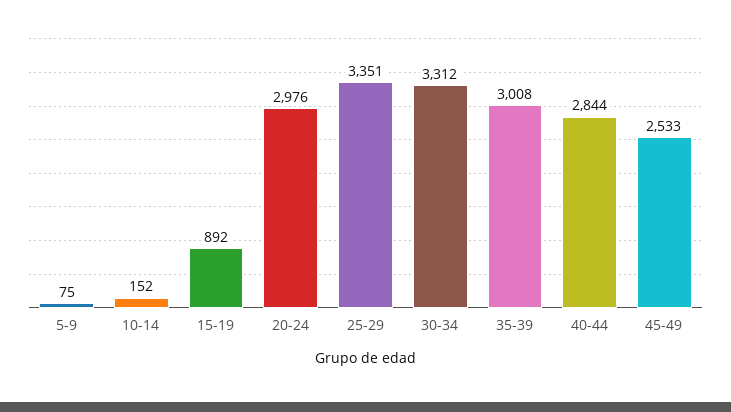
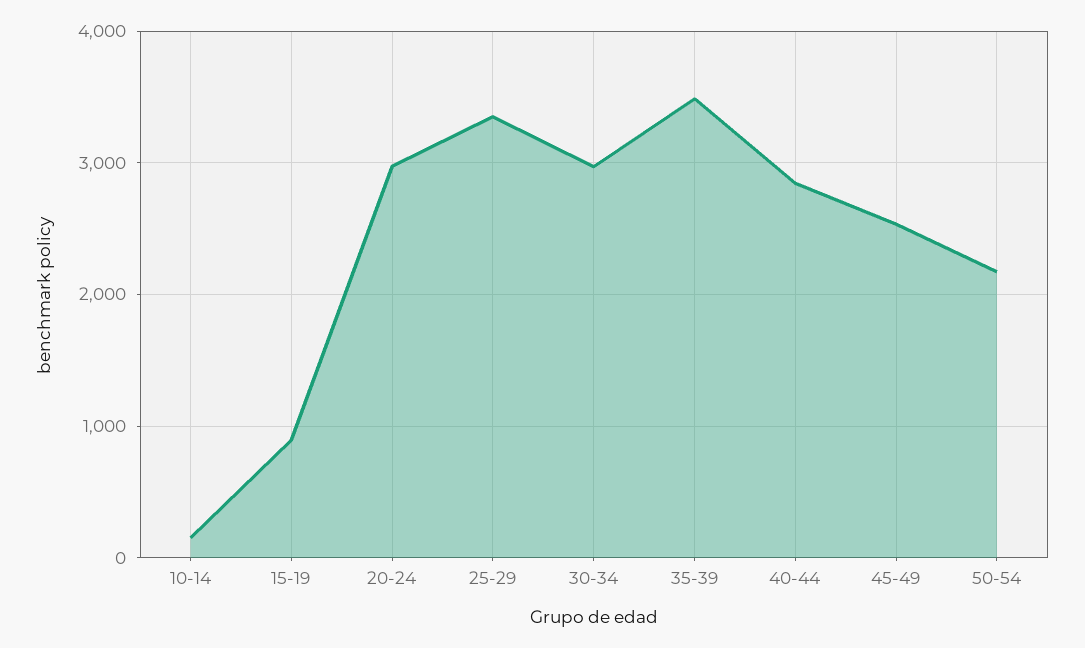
5-9: 75 -> none
30-34: 3312 -> 3000
35-39: 3008 -> 3500
50-54: none -> 2200

